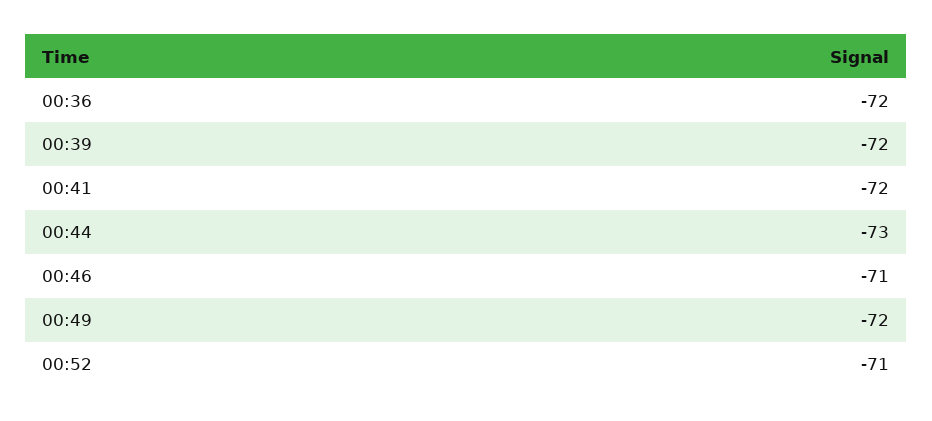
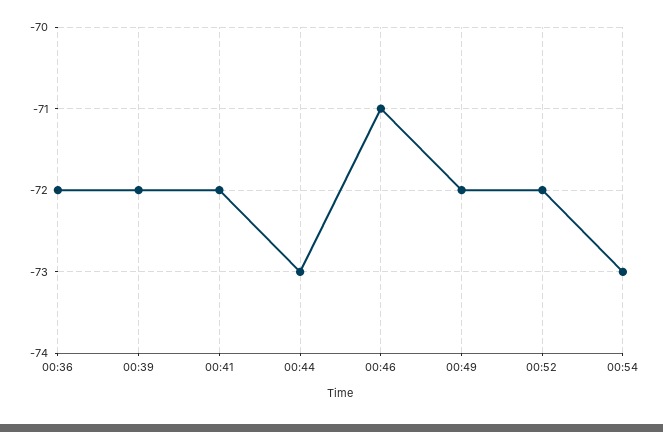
00:52: -71 -> -72
00:54: none -> -73

